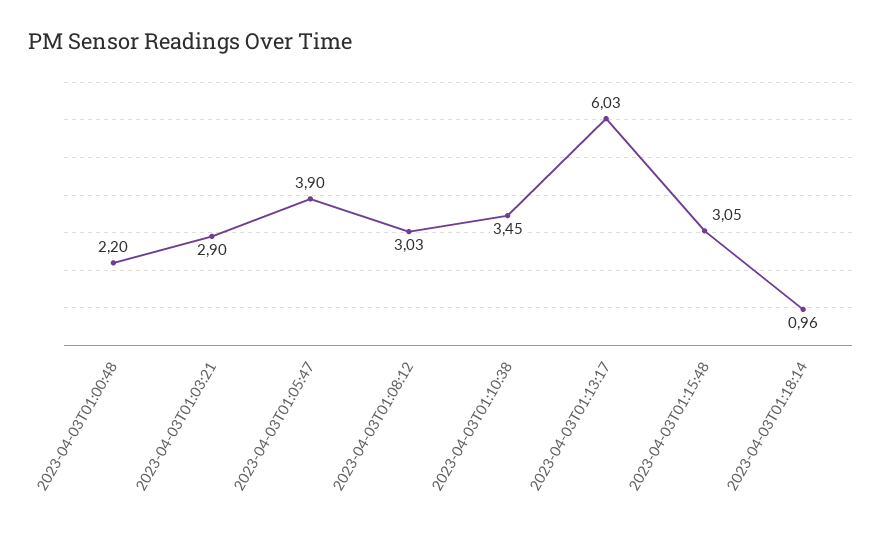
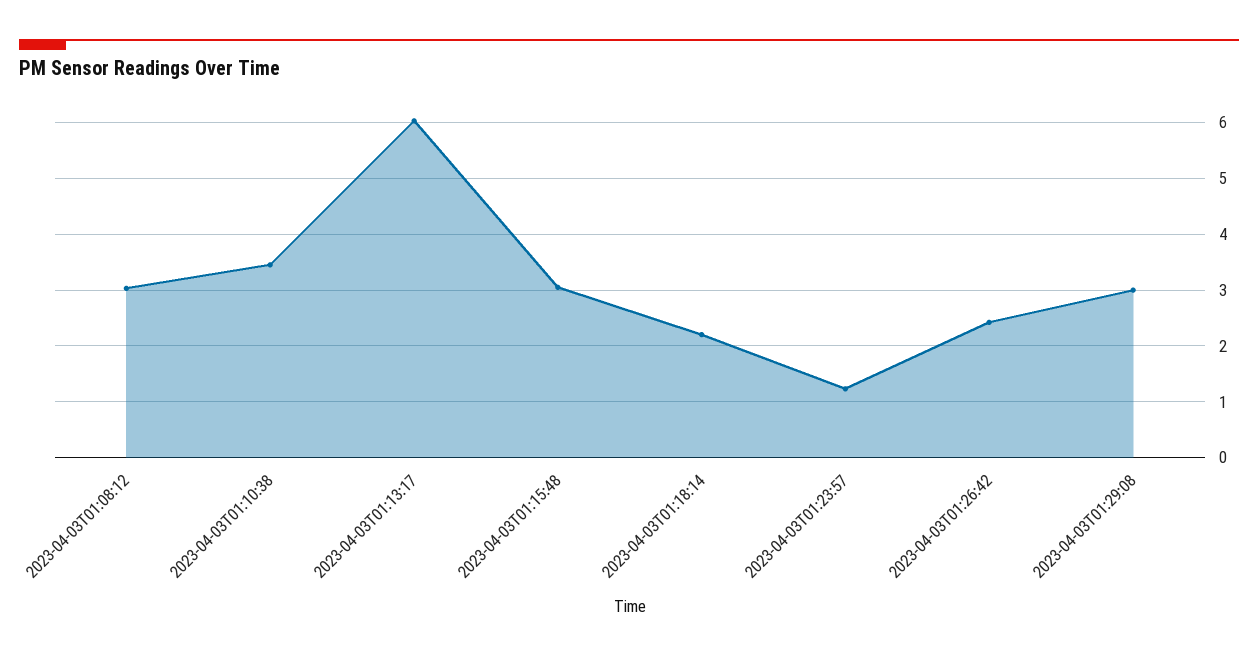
2023-04-03T01:00:48: 2.2 -> none
2023-04-03T01:03:21: 2.9 -> none
2023-04-03T01:05:47: 3.9 -> none
2023-04-03T01:18:14: 0.96 -> 2.2
2023-04-03T01:23:57: none -> 1.2
2023-04-03T01:26:42: none -> 2.4
2023-04-03T01:29:08: none -> 3

